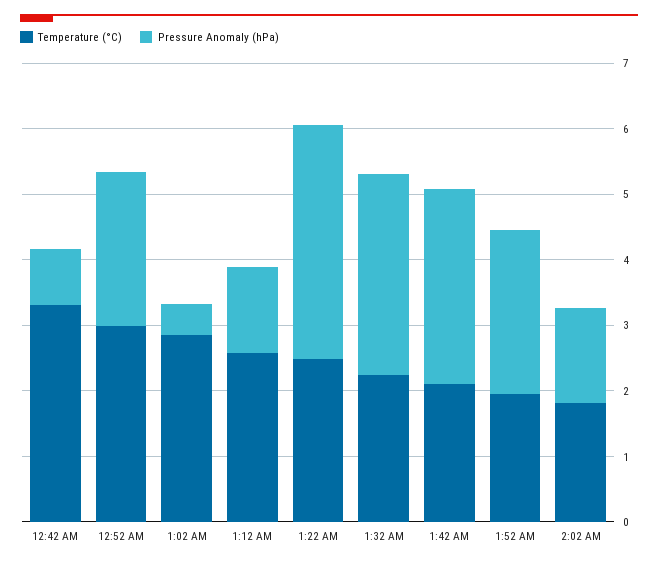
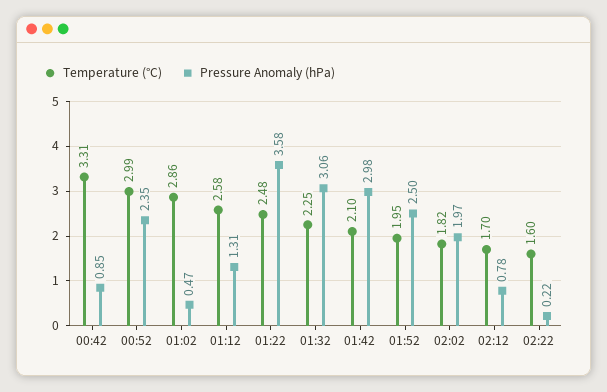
Pressure Anomaly (hPa), 2:02 AM: 1.4 -> 1.97
Temperature (°C), 02:12: none -> 1.7
Pressure Anomaly (hPa), 02:12: none -> 0.78
Temperature (°C), 02:22: none -> 1.6
Pressure Anomaly (hPa), 02:22: none -> 0.22

